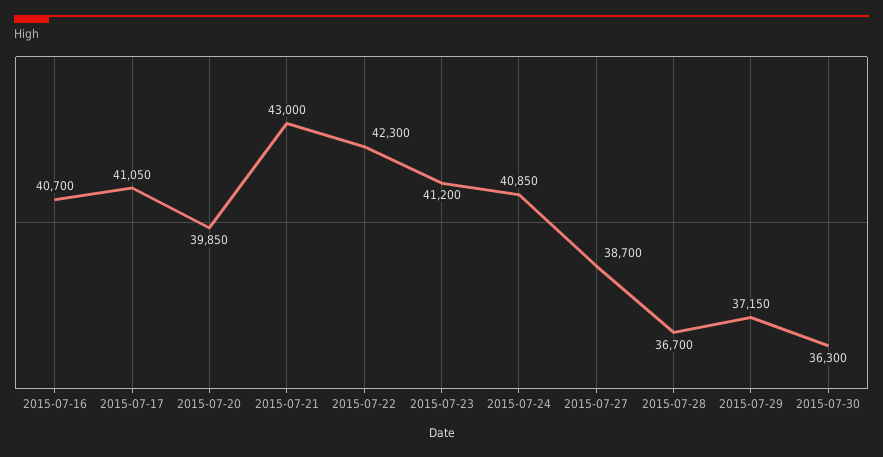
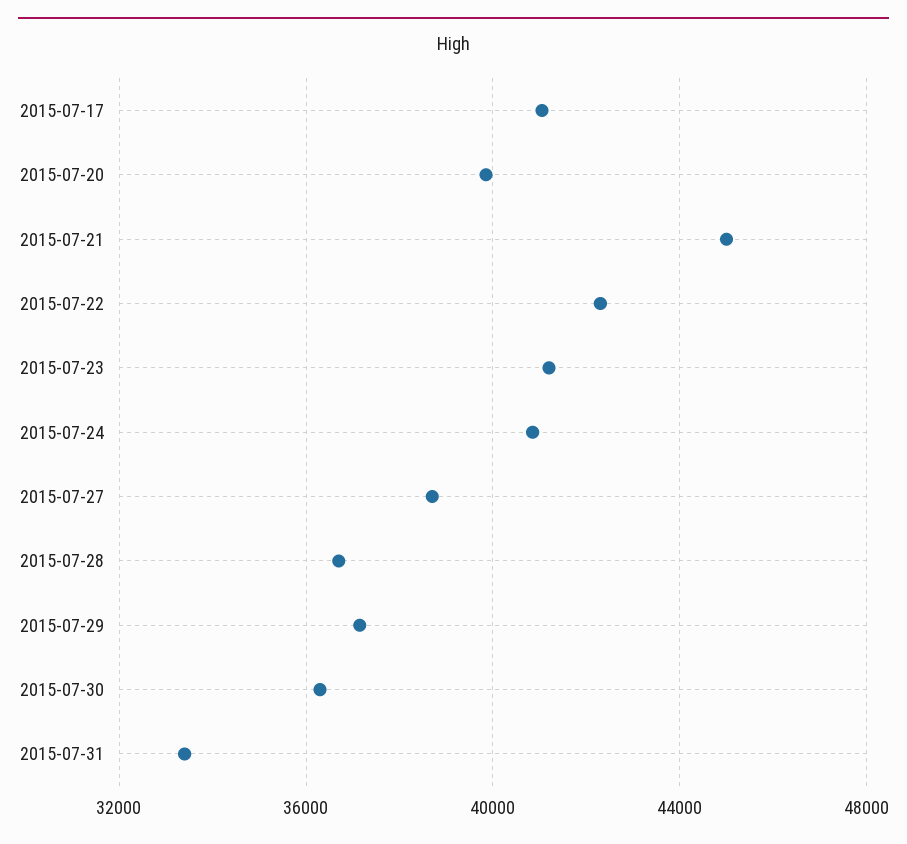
2015-07-16: 40700 -> none
2015-07-21: 43000 -> 45000
2015-07-31: none -> 33500

